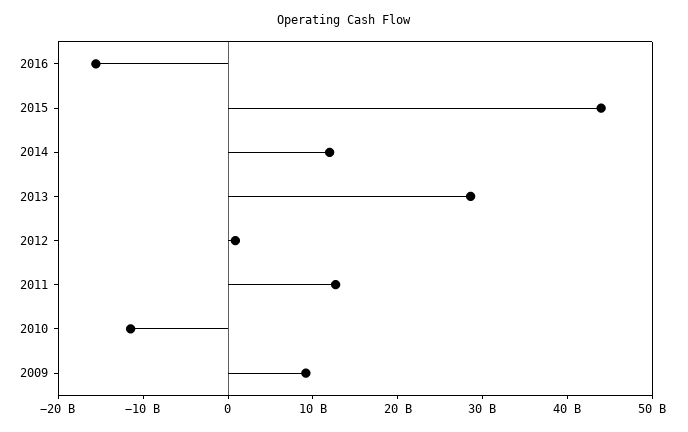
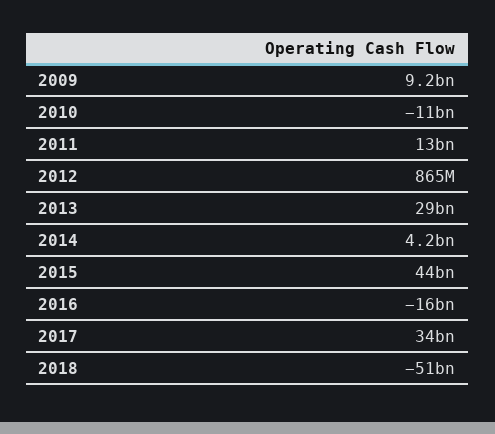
2014: 12000000000 -> 4200000000
2017: none -> 34000000000
2018: none -> -51000000000

